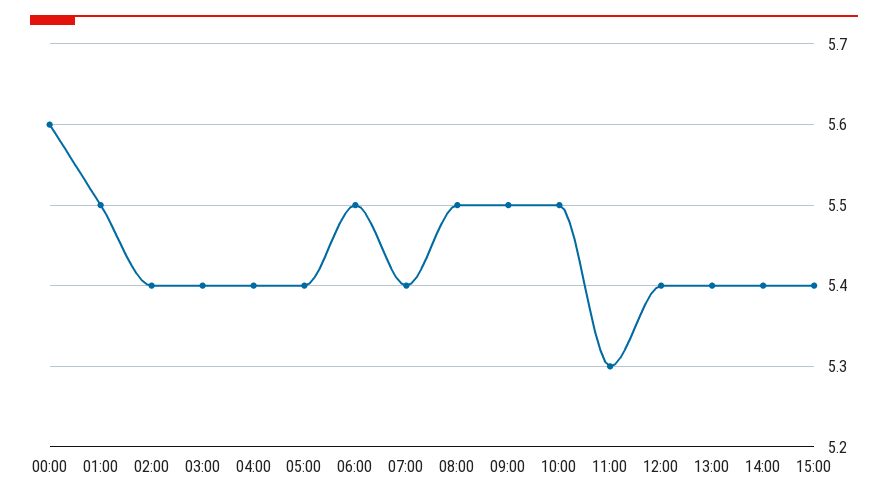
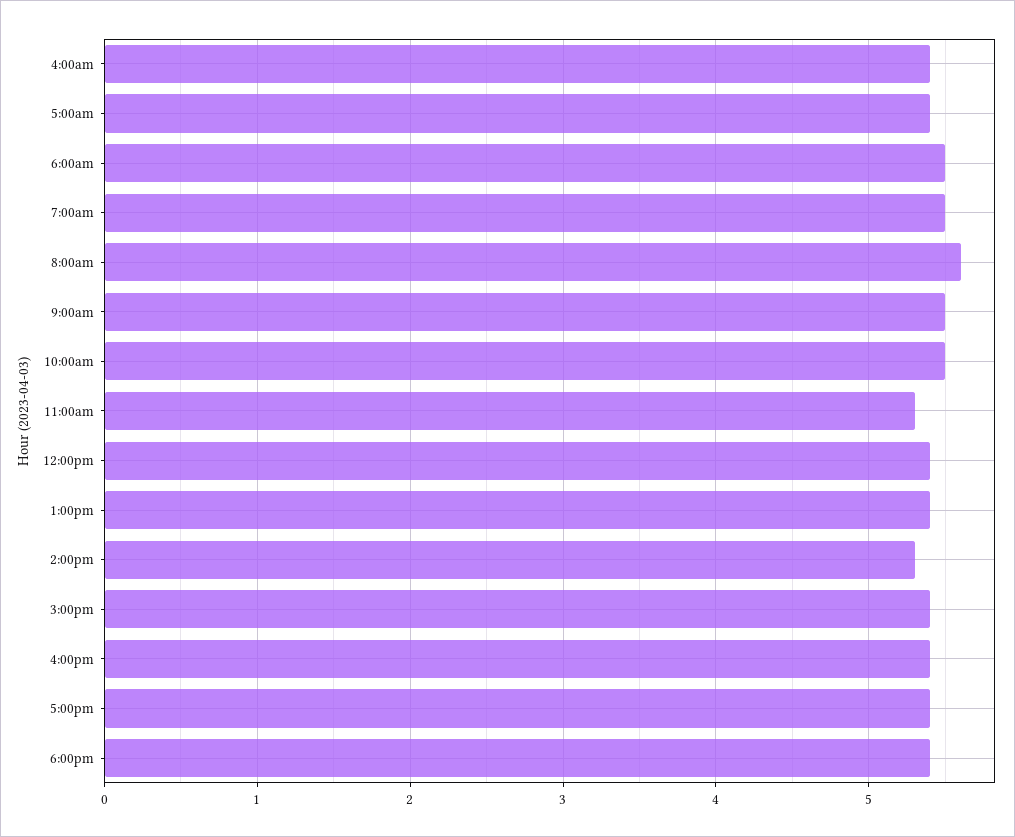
00:00: 5.6 -> none
01:00: 5.5 -> none
02:00: 5.4 -> none
03:00: 5.4 -> none
07:00: 5.4 -> 5.5
08:00: 5.5 -> 5.6
14:00: 5.4 -> 5.3
4:00pm: none -> 5.4
5:00pm: none -> 5.4
6:00pm: none -> 5.4

